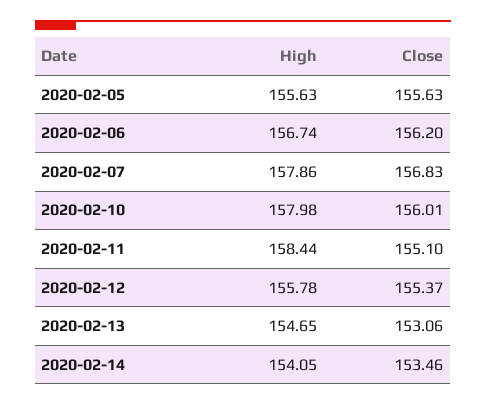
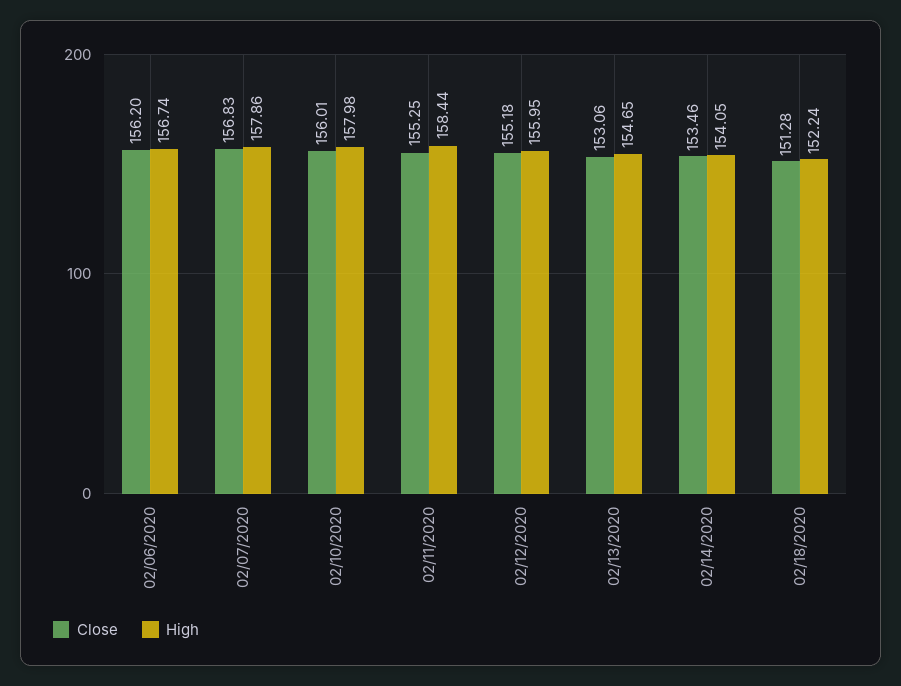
High, 2020-02-05: 155.63 -> none
Close, 2020-02-05: 155.63 -> none
Close, 2020-02-11: 155.1 -> 155.25
High, 2020-02-12: 155.78 -> 155.95
Close, 2020-02-12: 155.37 -> 155.18
Close, 02/18/2020: none -> 151.28
High, 02/18/2020: none -> 152.24

